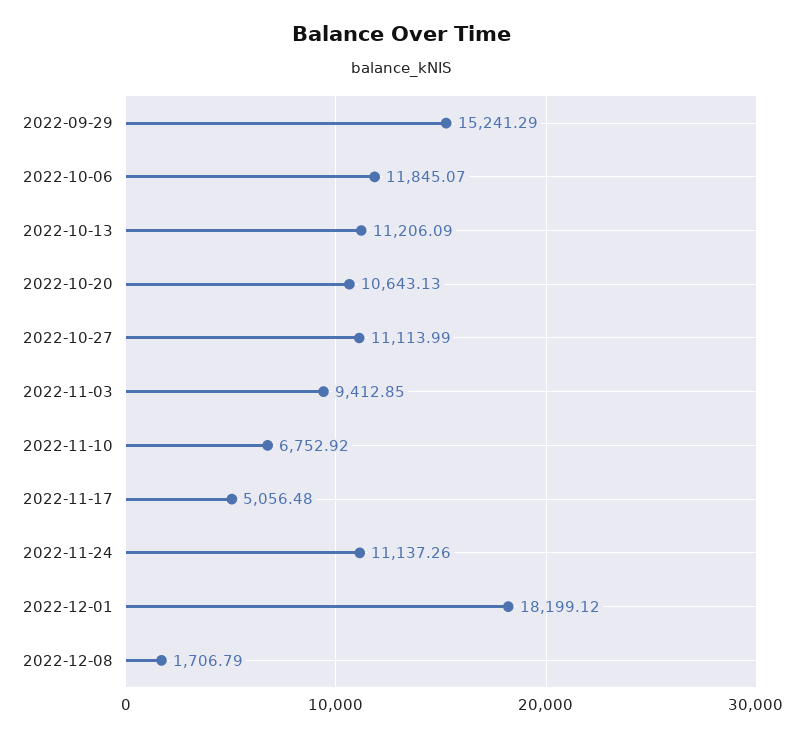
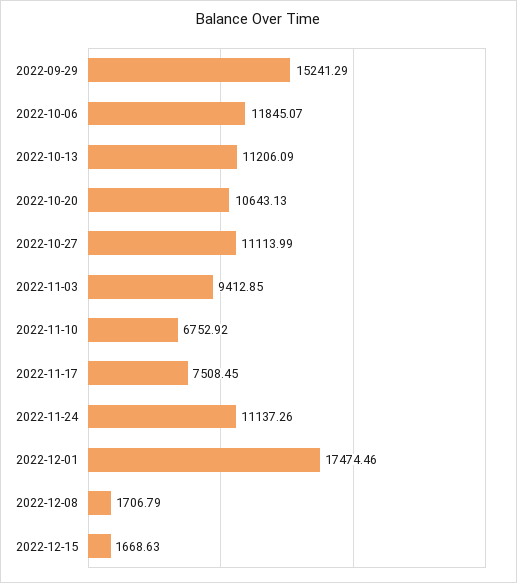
2022-11-17: 5056.48 -> 7508.45
2022-12-01: 18199.12 -> 17474.46
2022-12-15: none -> 1668.63

